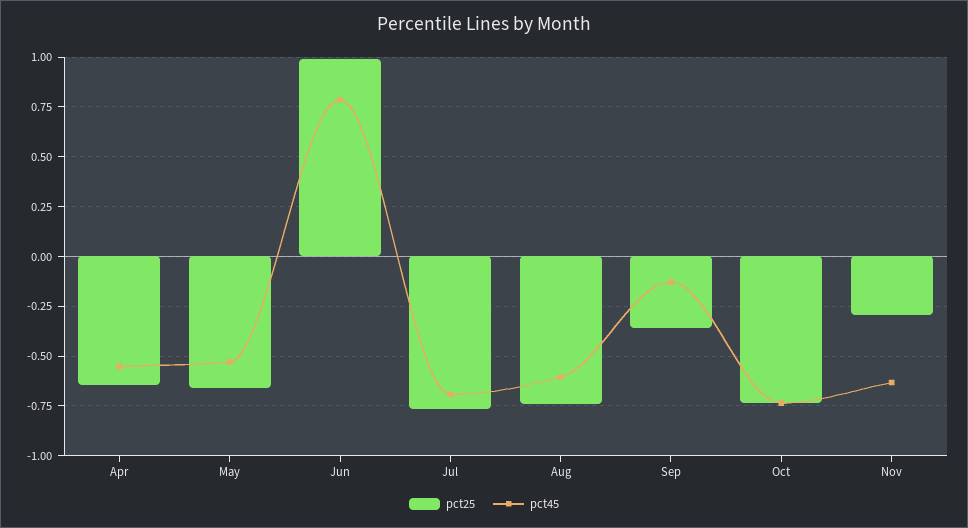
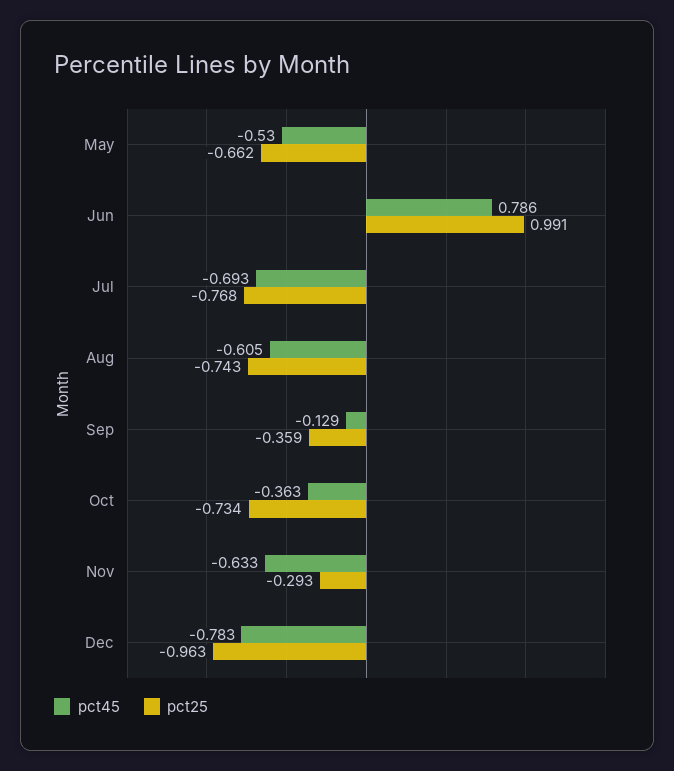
pct25, Apr: -0.65 -> none
pct45, Apr: -0.55 -> none
pct45, Oct: -0.75 -> -0.363
pct45, Dec: none -> -0.783
pct25, Dec: none -> -0.963

